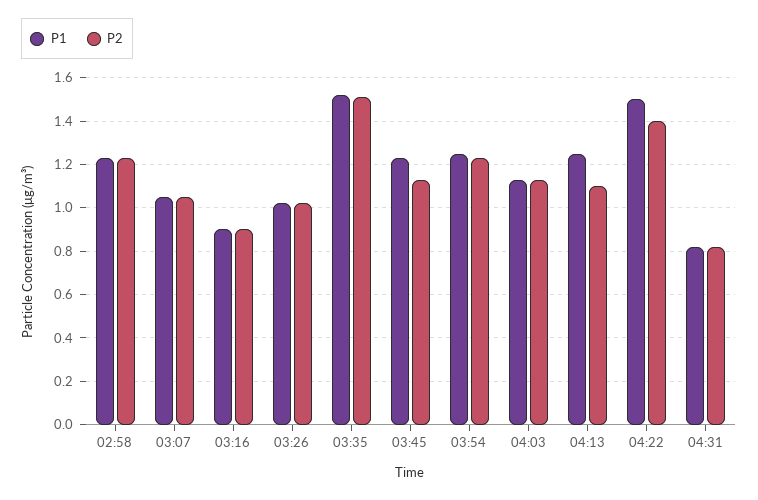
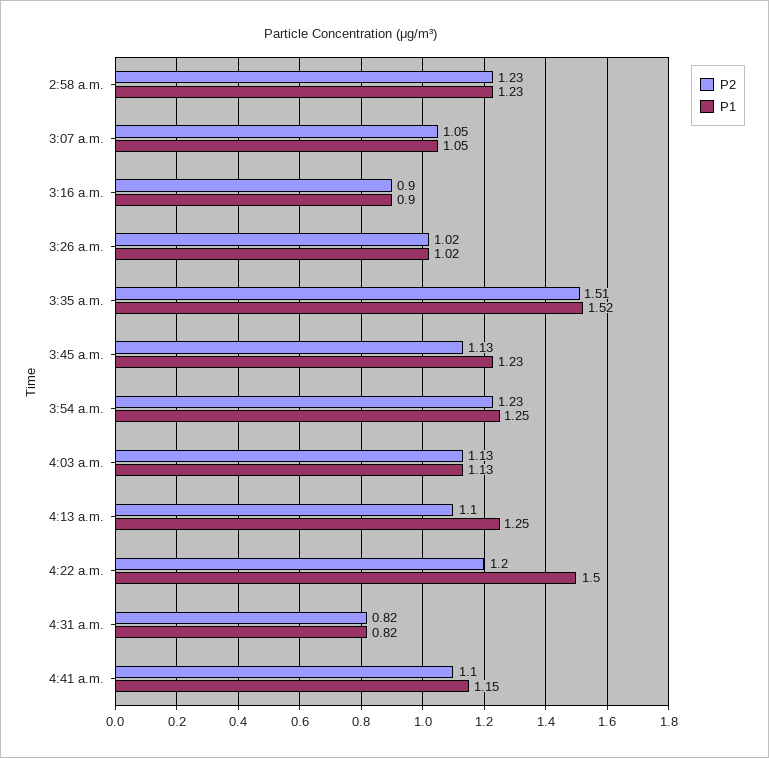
P2, 04:22: 1.4 -> 1.2
P2, 4:41 a.m.: none -> 1.1
P1, 4:41 a.m.: none -> 1.15

